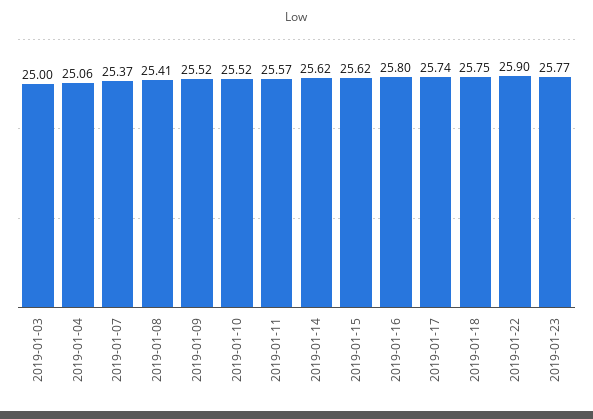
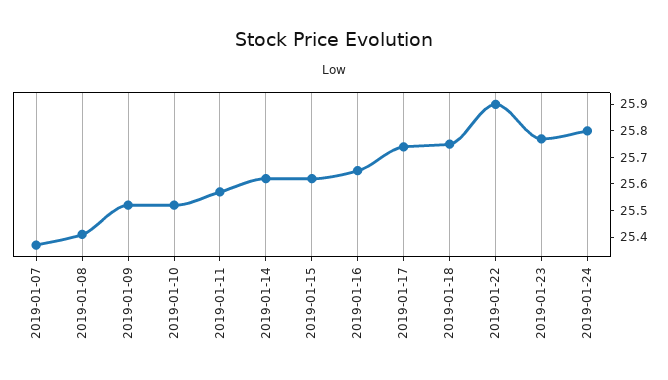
2019-01-03: 25 -> none
2019-01-04: 25.06 -> none
2019-01-16: 25.8 -> 25.65
2019-01-24: none -> 25.8

